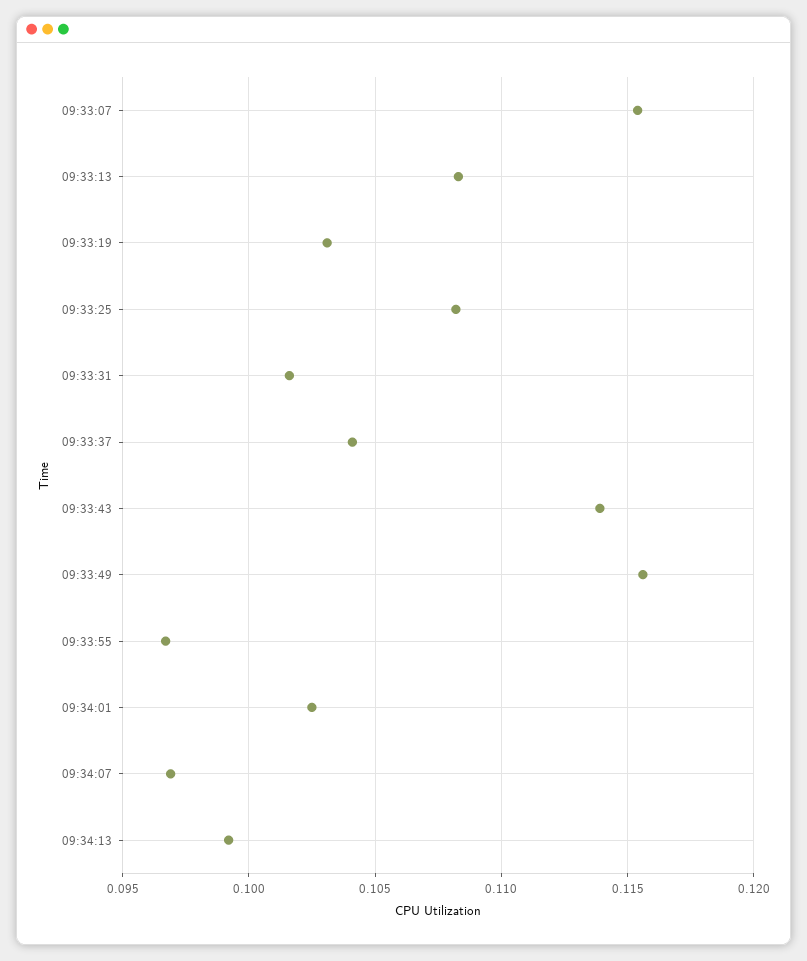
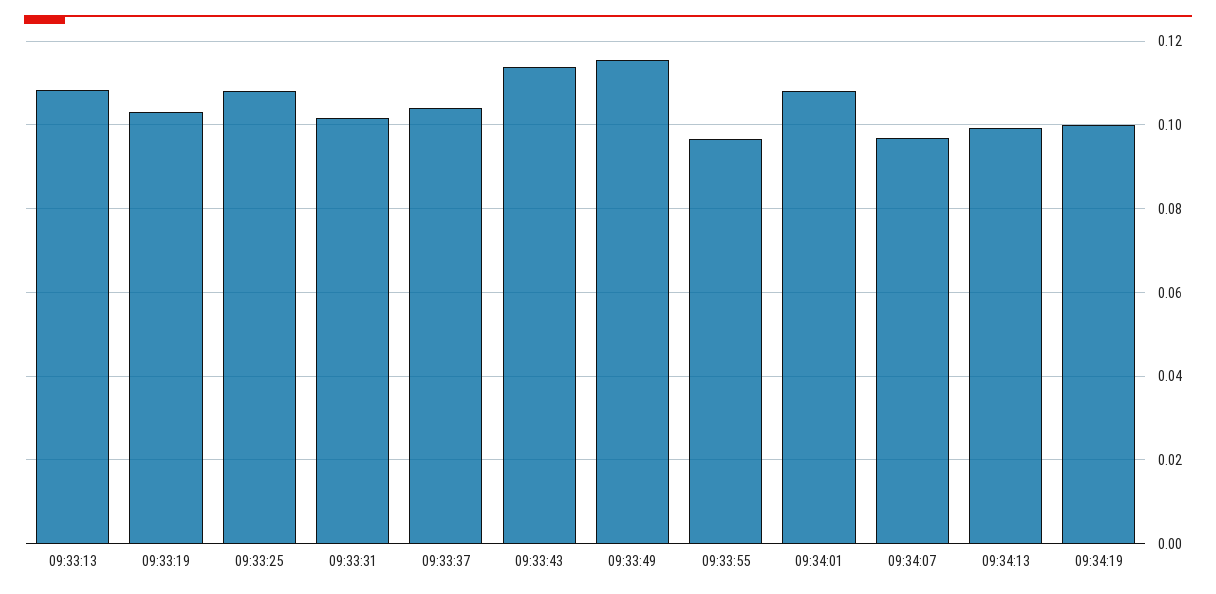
09:33:07: 0.1155 -> none
09:34:01: 0.1025 -> 0.108
09:34:19: none -> 0.1

